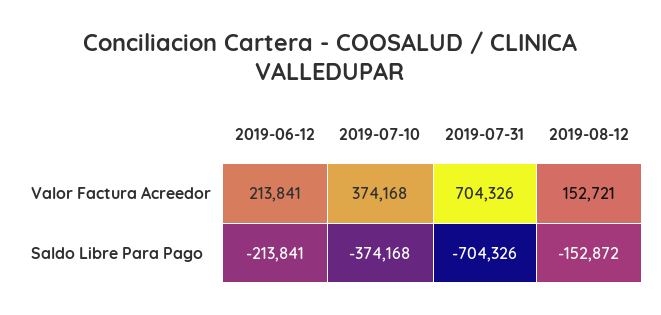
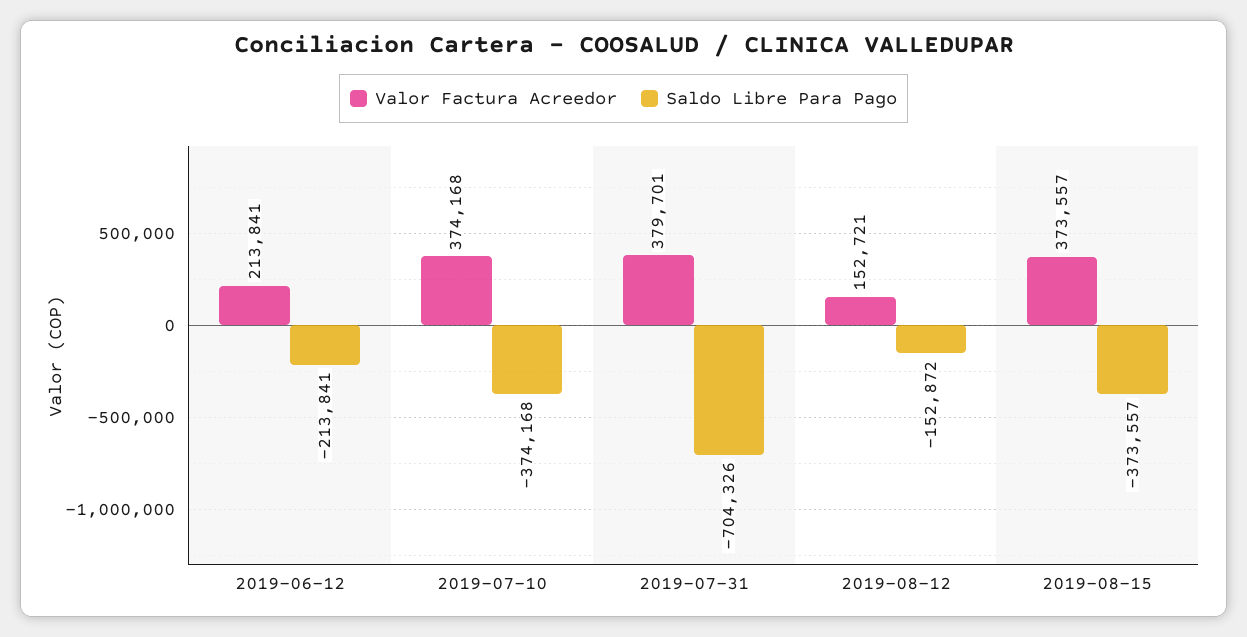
Valor Factura Acreedor, 2019-07-31: 704326 -> 379701
Valor Factura Acreedor, 2019-08-15: none -> 373557
Saldo Libre Para Pago, 2019-08-15: none -> -373557

